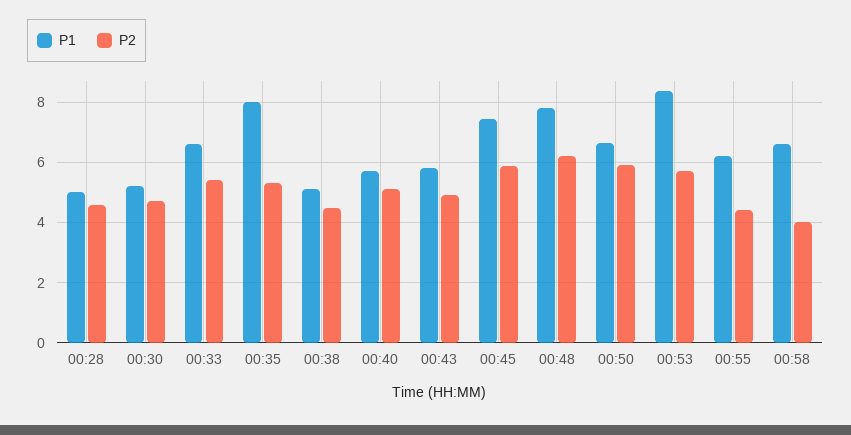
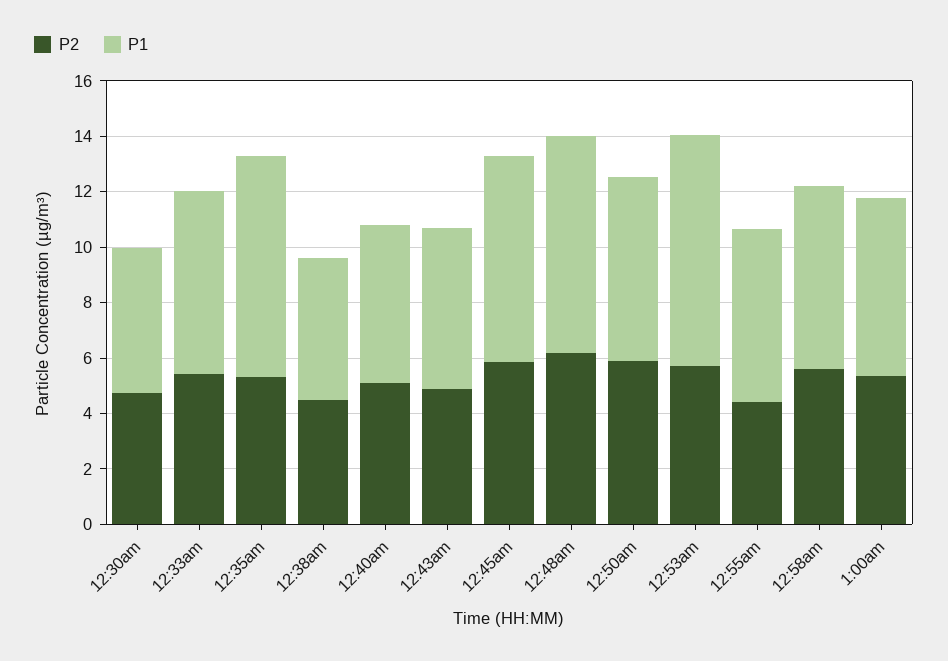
P1, 00:28: 5 -> none
P2, 00:28: 4.6 -> none
P2, 00:58: 4 -> 5.5
P2, 1:00am: none -> 5.5
P1, 1:00am: none -> 6.5

